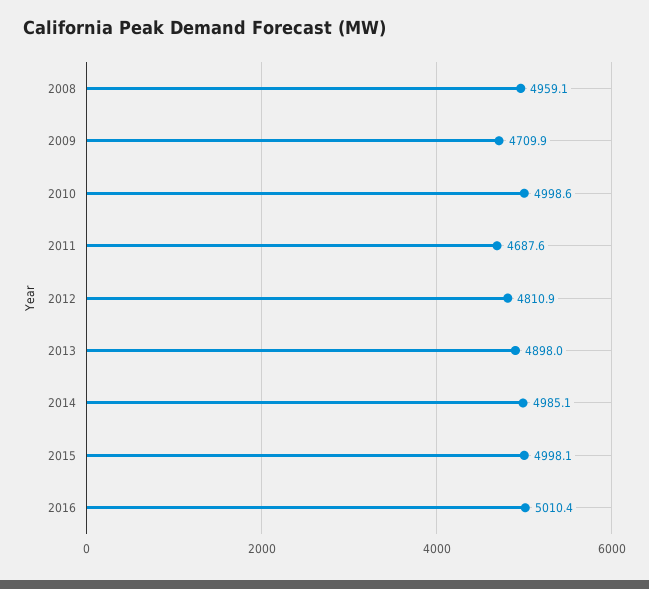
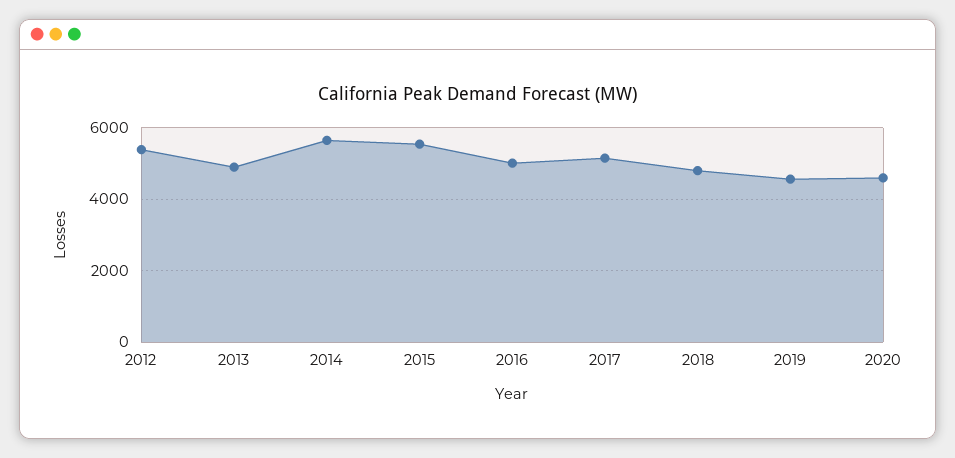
2008: 4959.1 -> none
2009: 4709.9 -> none
2010: 4998.6 -> none
2011: 4687.6 -> none
2012: 4810.9 -> 5400
2014: 4985.1 -> 5600
2015: 4998.1 -> 5600
2017: none -> 5200
2018: none -> 4800
2019: none -> 4600
2020: none -> 4600

